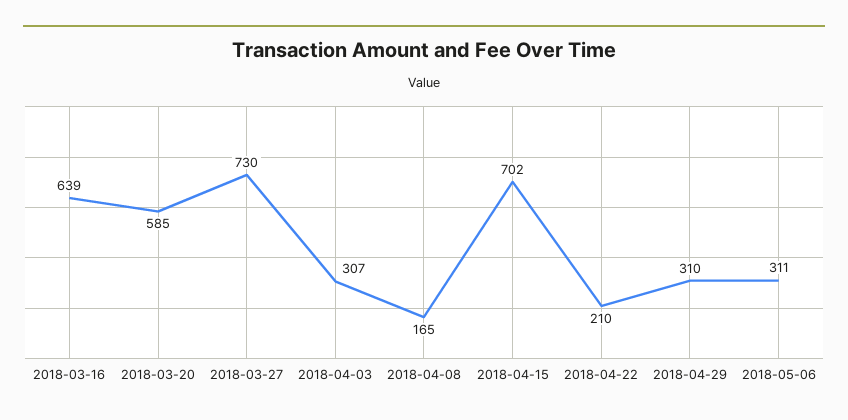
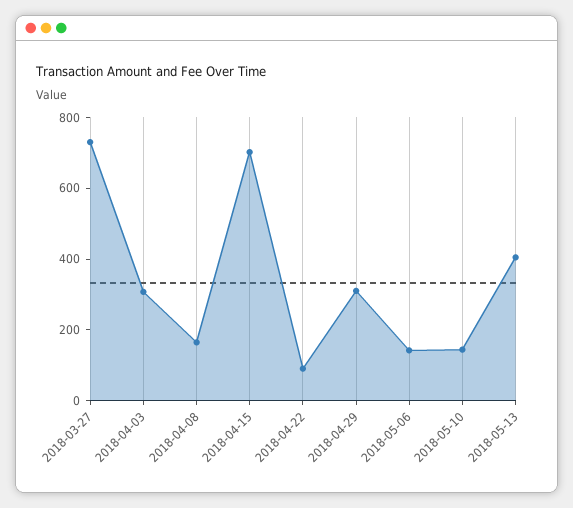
2018-03-16: 639 -> none
2018-03-20: 585 -> none
2018-04-22: 210 -> 100
2018-05-06: 311 -> 150
2018-05-10: none -> 150
2018-05-13: none -> 400

